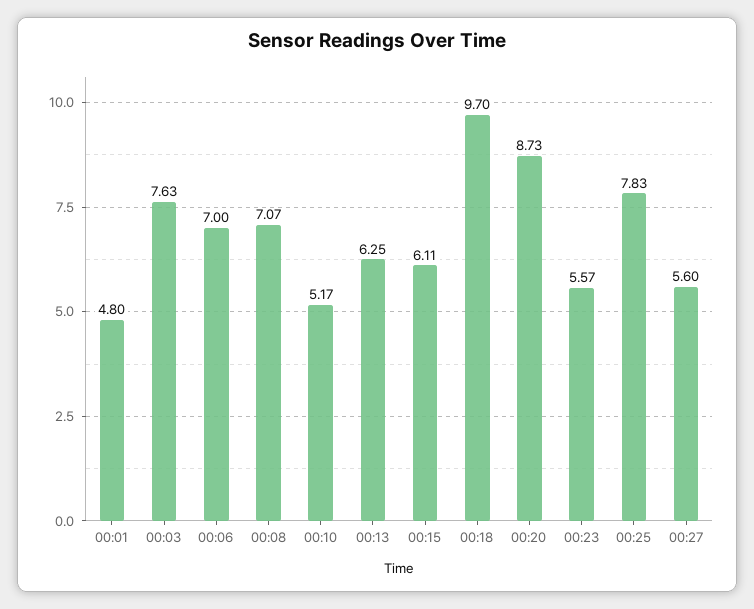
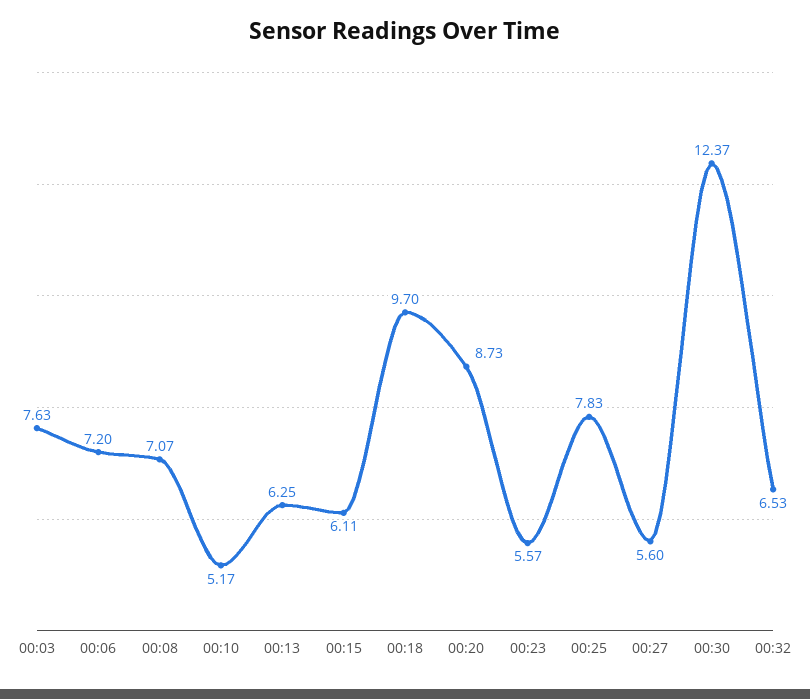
00:01: 4.8 -> none
00:06: 7 -> 7.2
00:30: none -> 12.37
00:32: none -> 6.53

